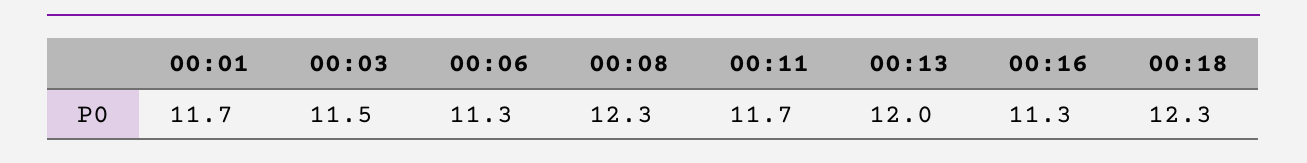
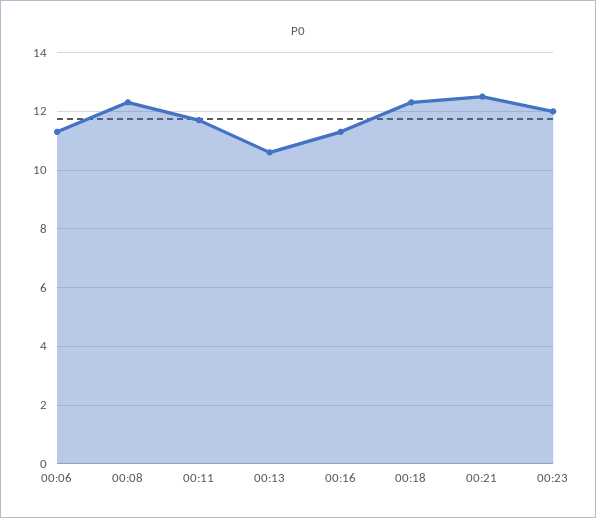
00:01: 11.7 -> none
00:03: 11.5 -> none
00:13: 12 -> 10.5
00:21: none -> 12.5
00:23: none -> 12

